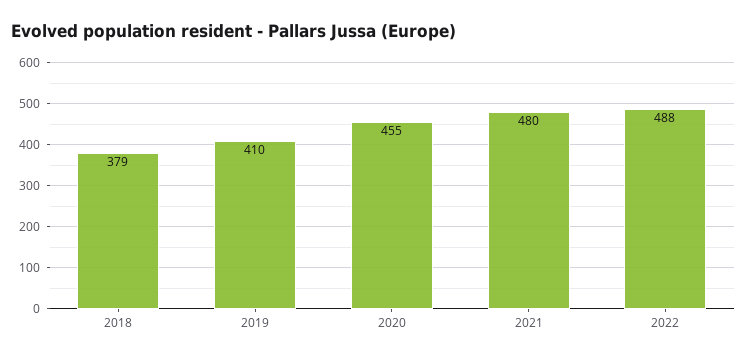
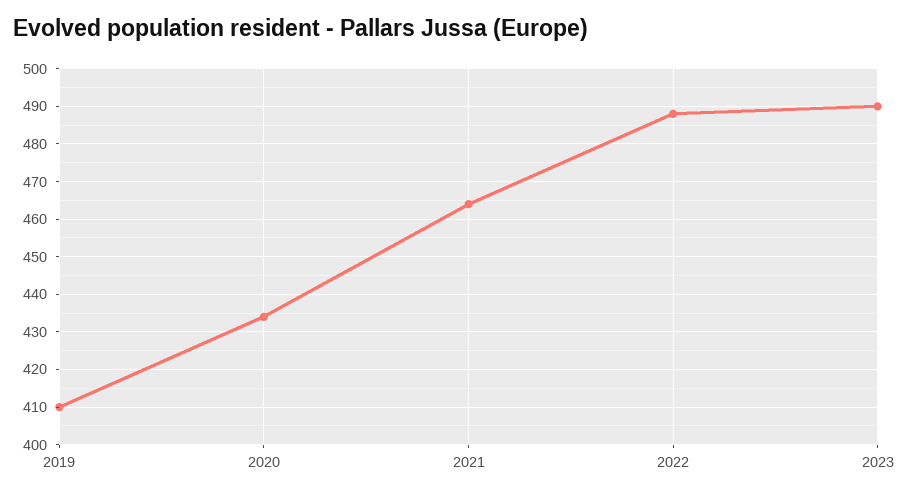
2018: 379 -> none
2020: 455 -> 435
2021: 480 -> 465
2023: none -> 490

